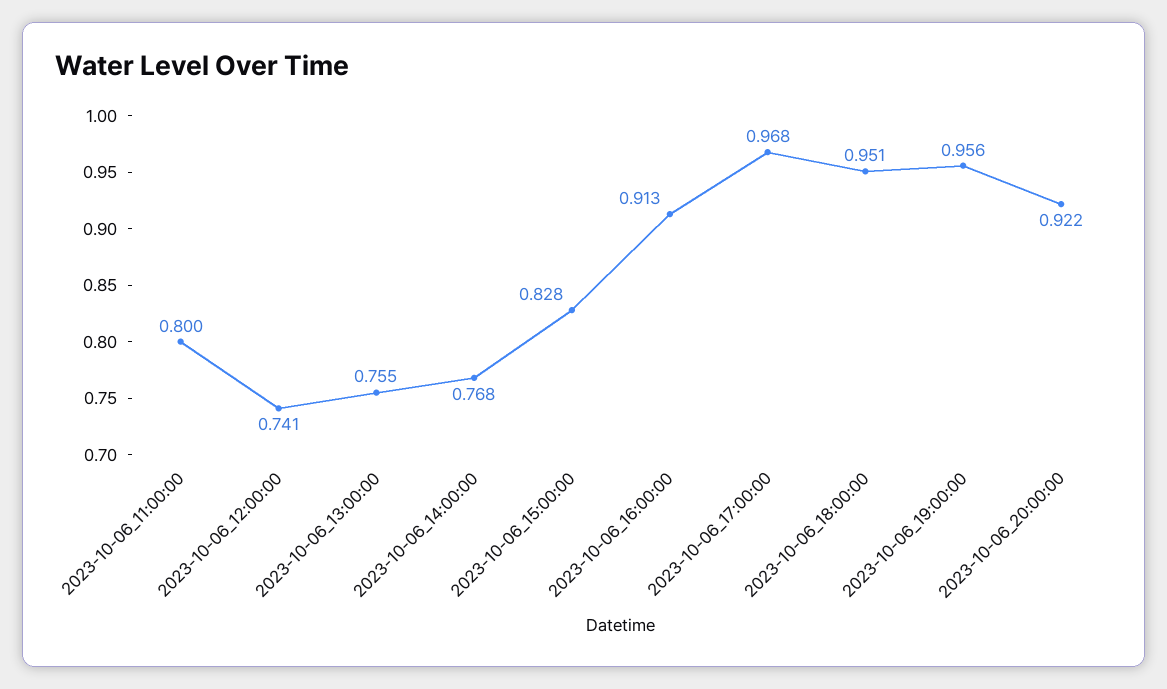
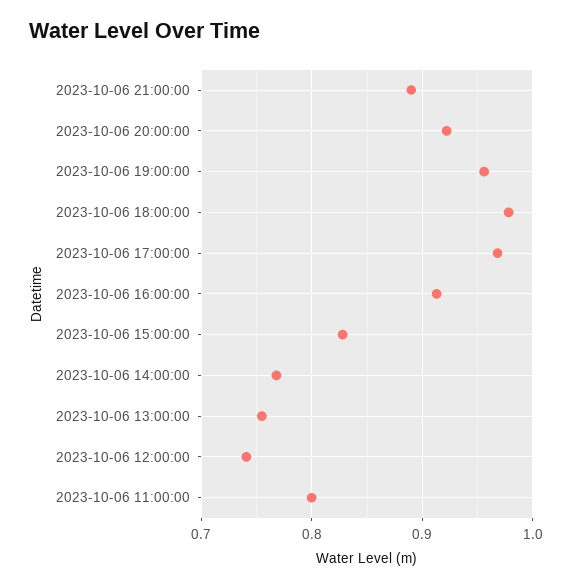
2023-10-06_18:00:00: 0.951 -> 0.98
2023-10-06 21:00:00: none -> 0.89

